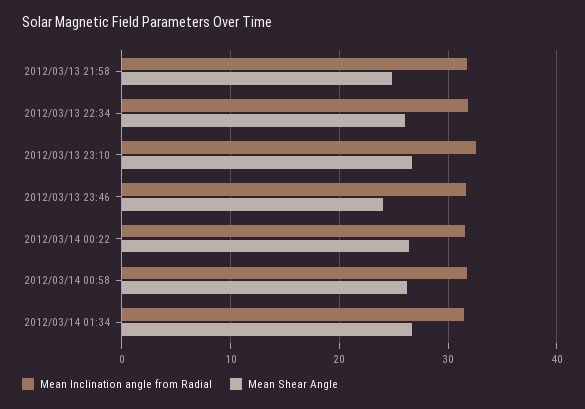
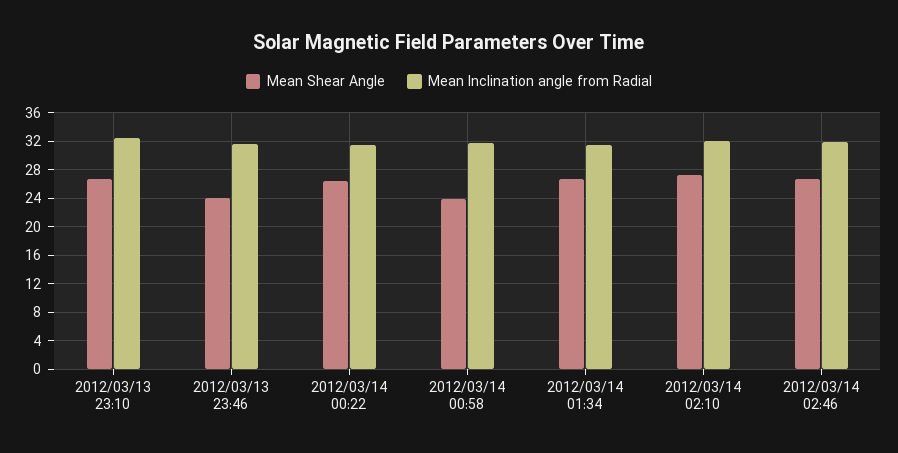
Mean Inclination angle from Radial, 2012/03/13 21:58: 32 -> none
Mean Shear Angle, 2012/03/13 21:58: 25 -> none
Mean Inclination angle from Radial, 2012/03/13 22:34: 32 -> none
Mean Shear Angle, 2012/03/13 22:34: 26 -> none
Mean Shear Angle, 2012/03/14 00:58: 26 -> 24
Mean Shear Angle, 2012/03/14 02:10: none -> 27
Mean Inclination angle from Radial, 2012/03/14 02:10: none -> 32
Mean Shear Angle, 2012/03/14 02:46: none -> 27
Mean Inclination angle from Radial, 2012/03/14 02:46: none -> 32

